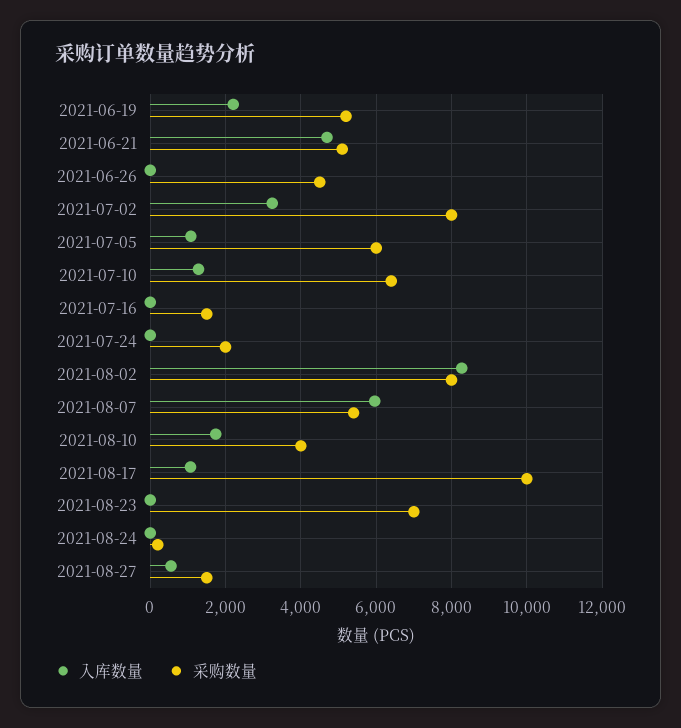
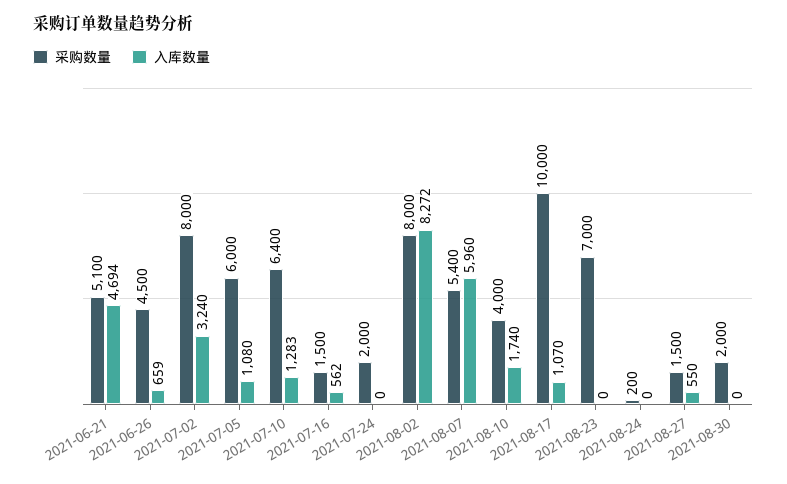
入库数量, 2021-06-19: 2200 -> none
采购数量, 2021-06-19: 5200 -> none
入库数量, 2021-06-26: 0 -> 659
入库数量, 2021-07-16: 0 -> 562
采购数量, 2021-08-30: none -> 2000
入库数量, 2021-08-30: none -> 0

